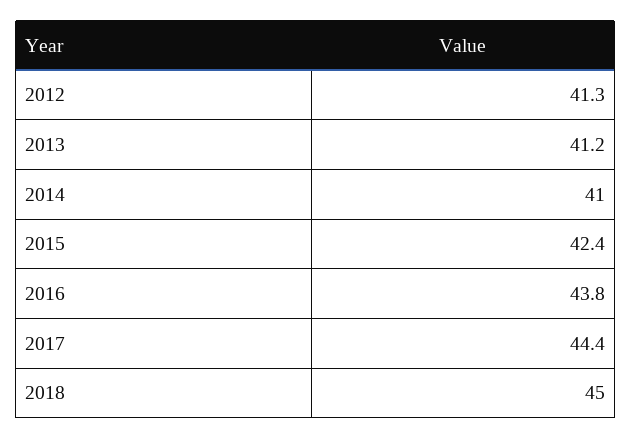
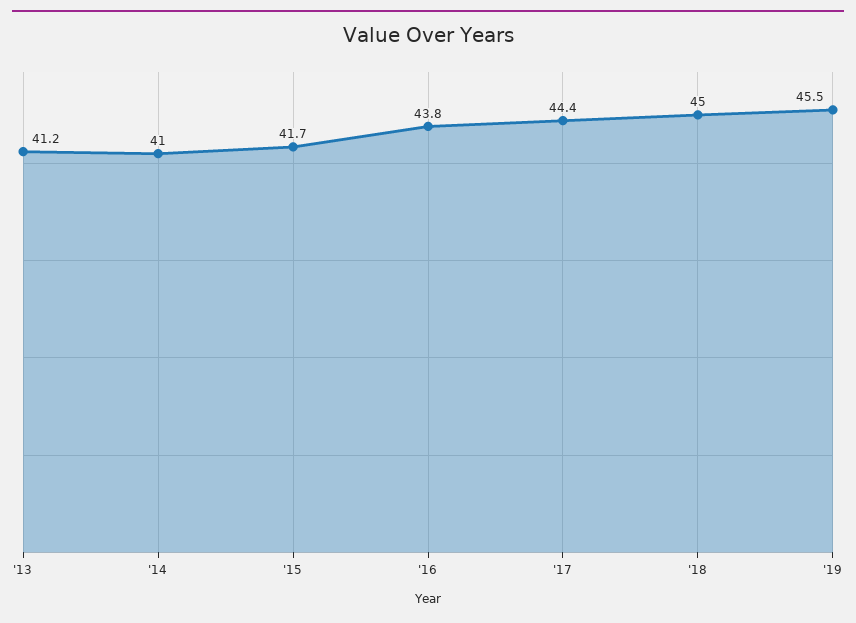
2012: 41.3 -> none
2015: 42.4 -> 41.7
'19: none -> 45.5

